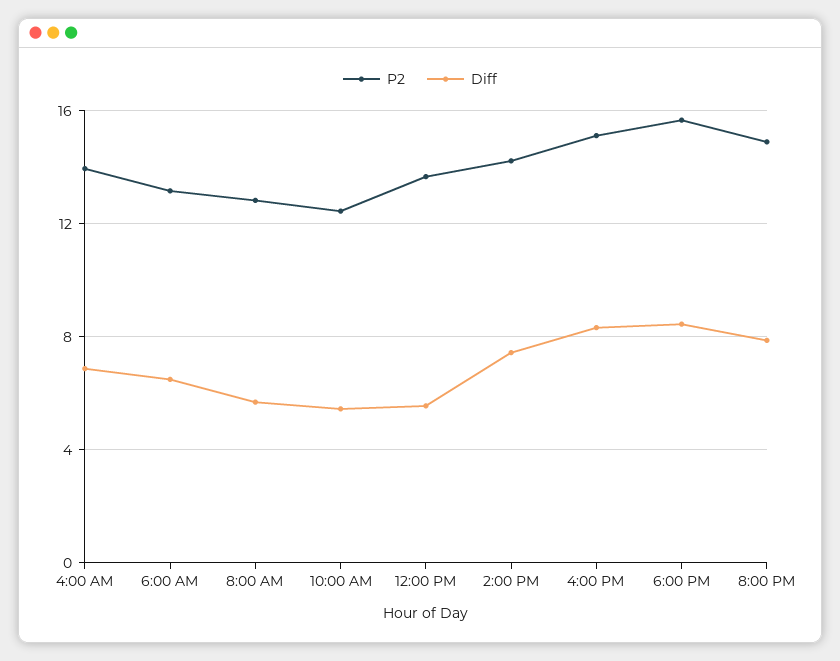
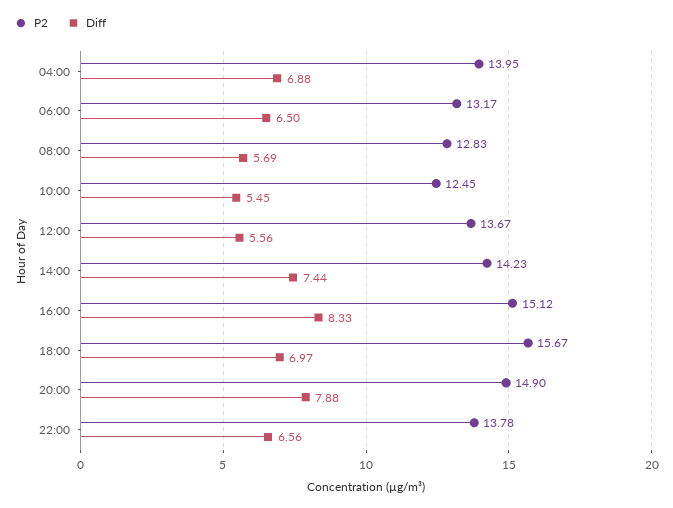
Diff, 6:00 PM: 8.5 -> 6.97
P2, 22:00: none -> 13.78
Diff, 22:00: none -> 6.56

